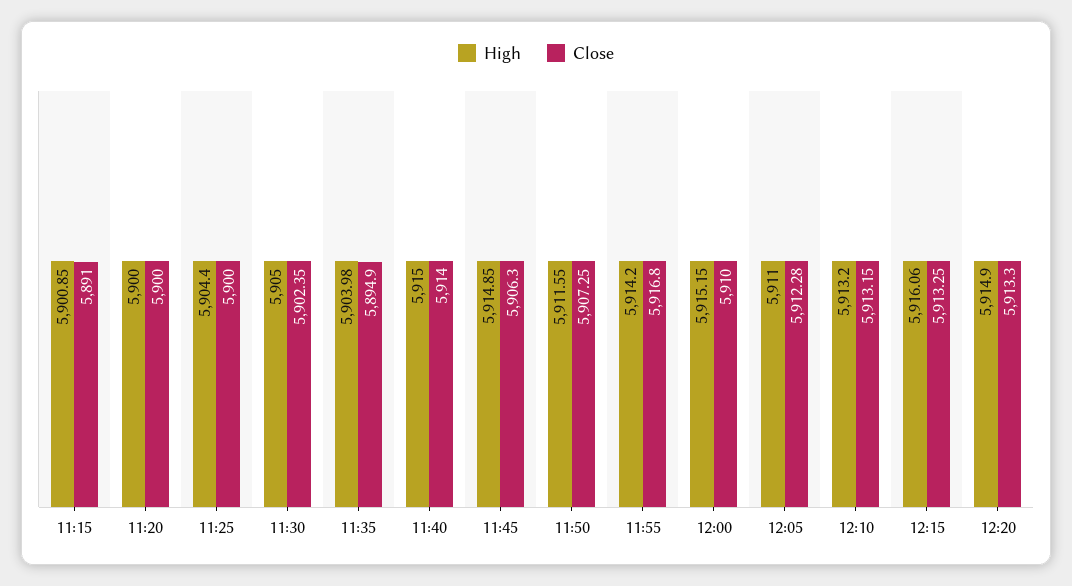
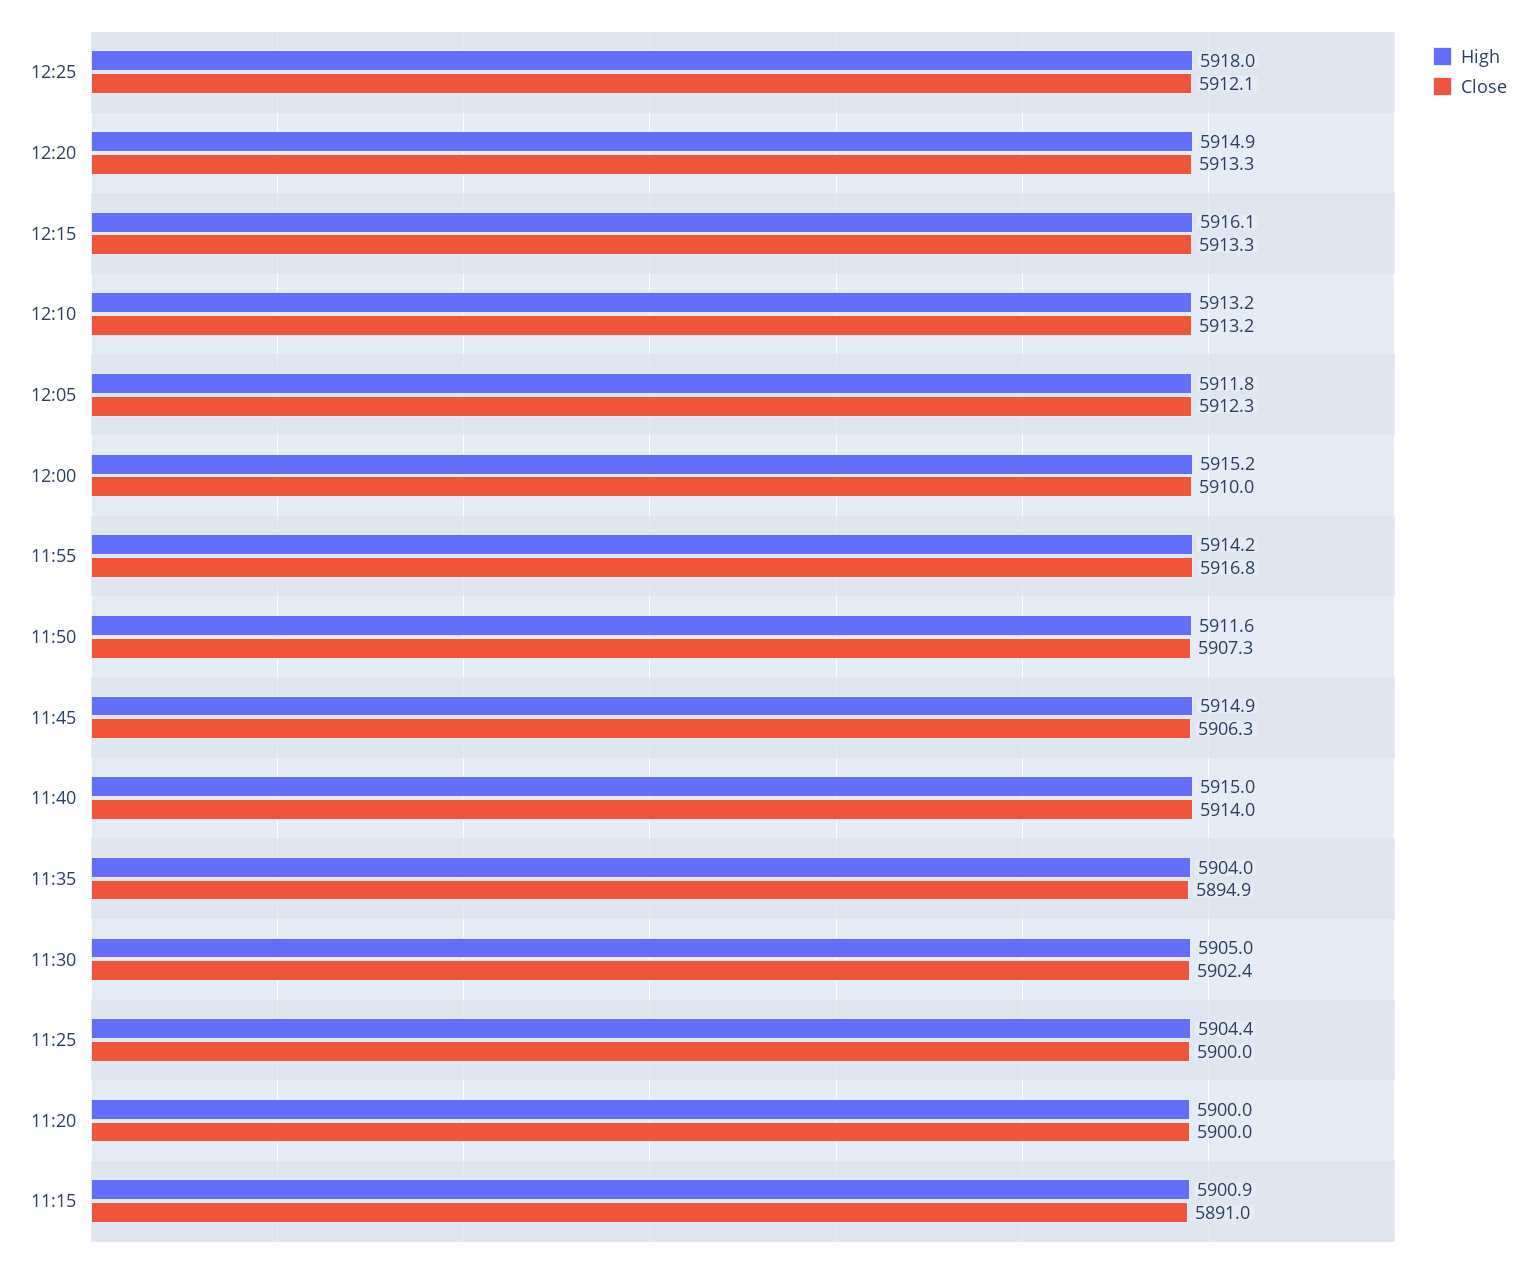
High, 12:05: 5911 -> 5911.8
High, 12:25: none -> 5918
Close, 12:25: none -> 5912.1

